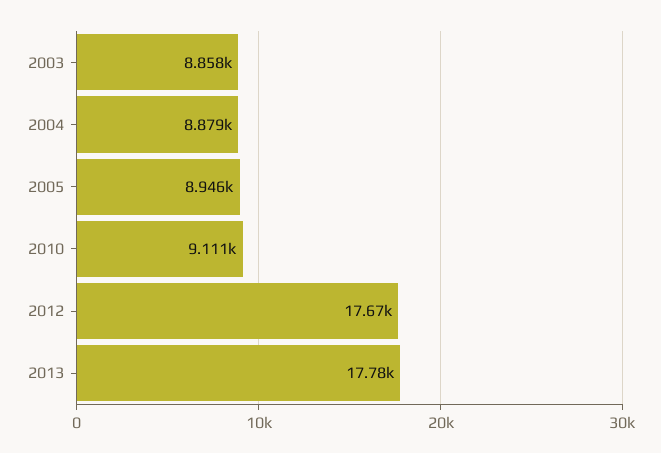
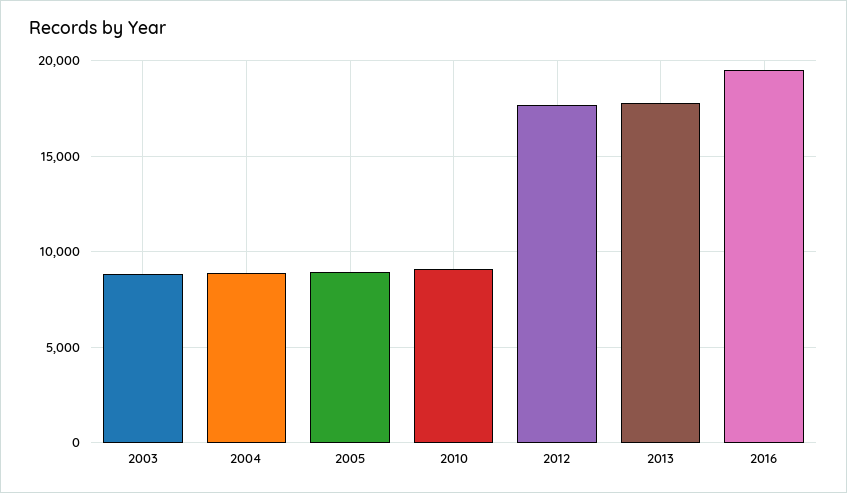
2016: none -> 19500

